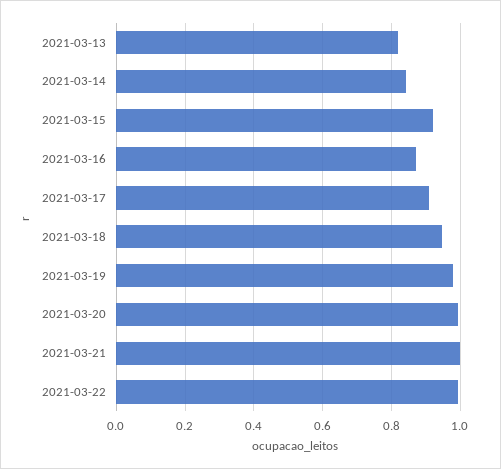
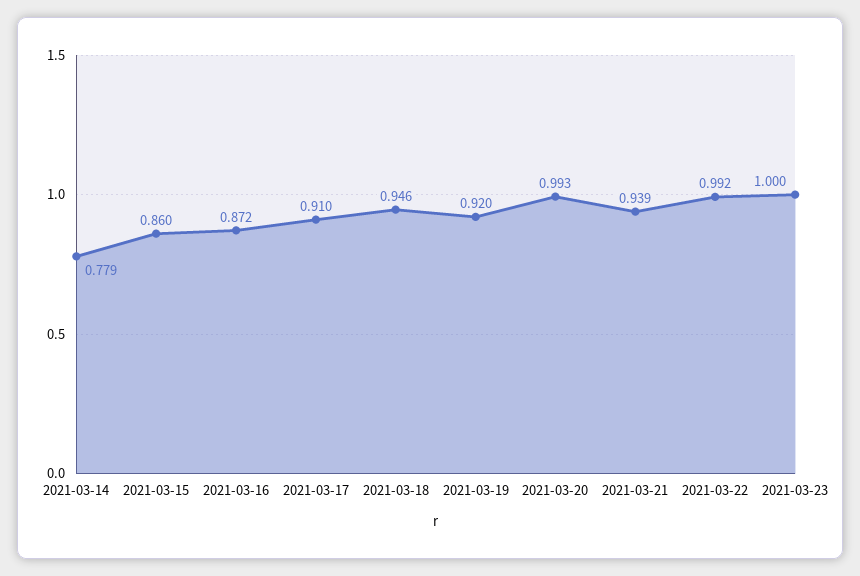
2021-03-13: 0.82 -> none
2021-03-14: 0.84 -> 0.779
2021-03-15: 0.92 -> 0.86
2021-03-19: 0.98 -> 0.92
2021-03-21: 1 -> 0.939
2021-03-23: none -> 1

